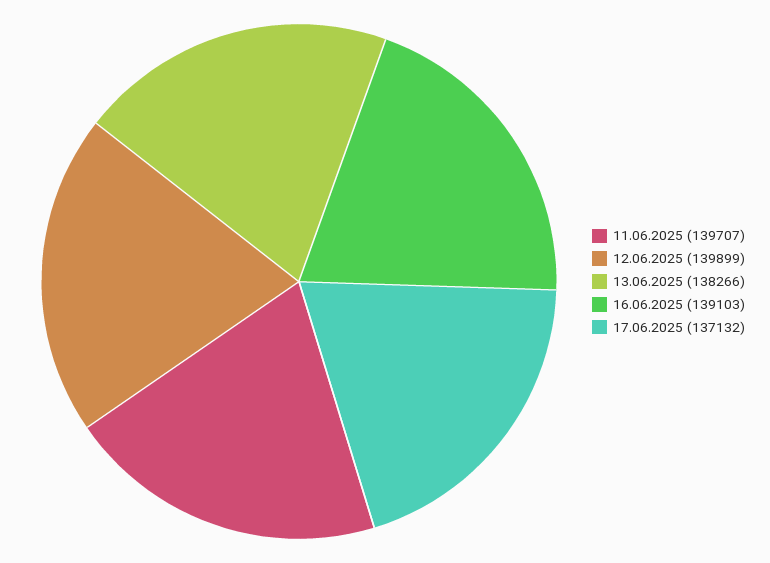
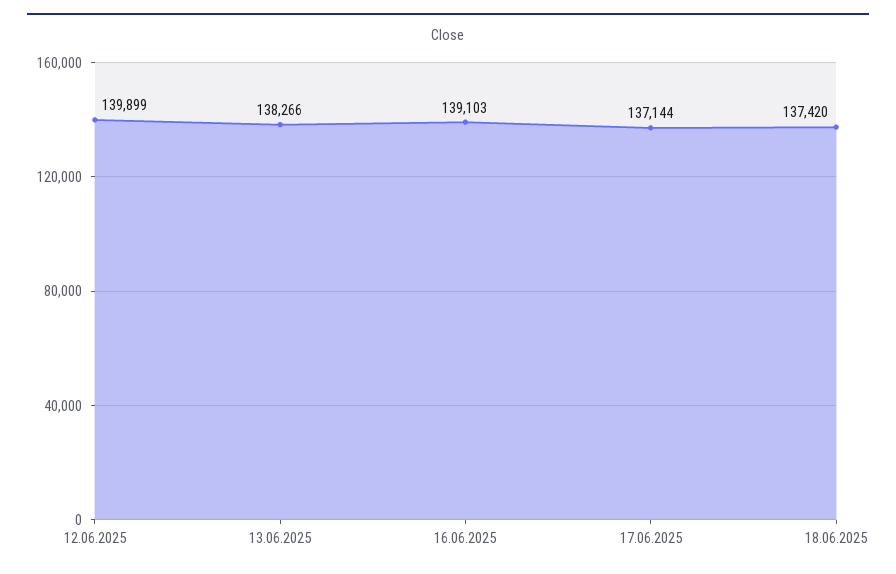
11.06.2025: 139707 -> none
17.06.2025: 137132 -> 137144
18.06.2025: none -> 137420

